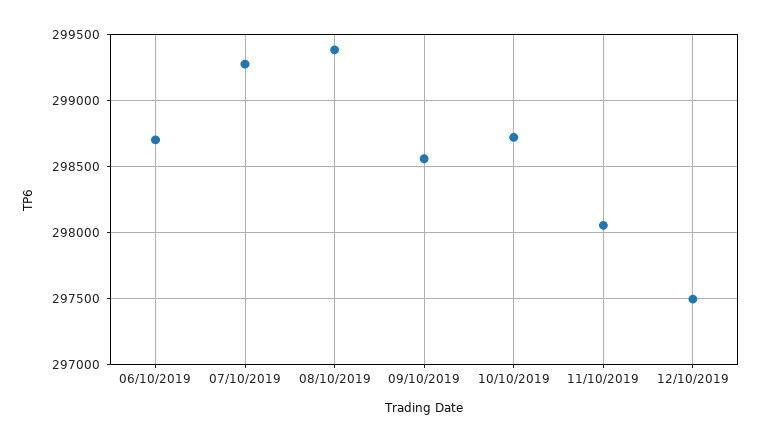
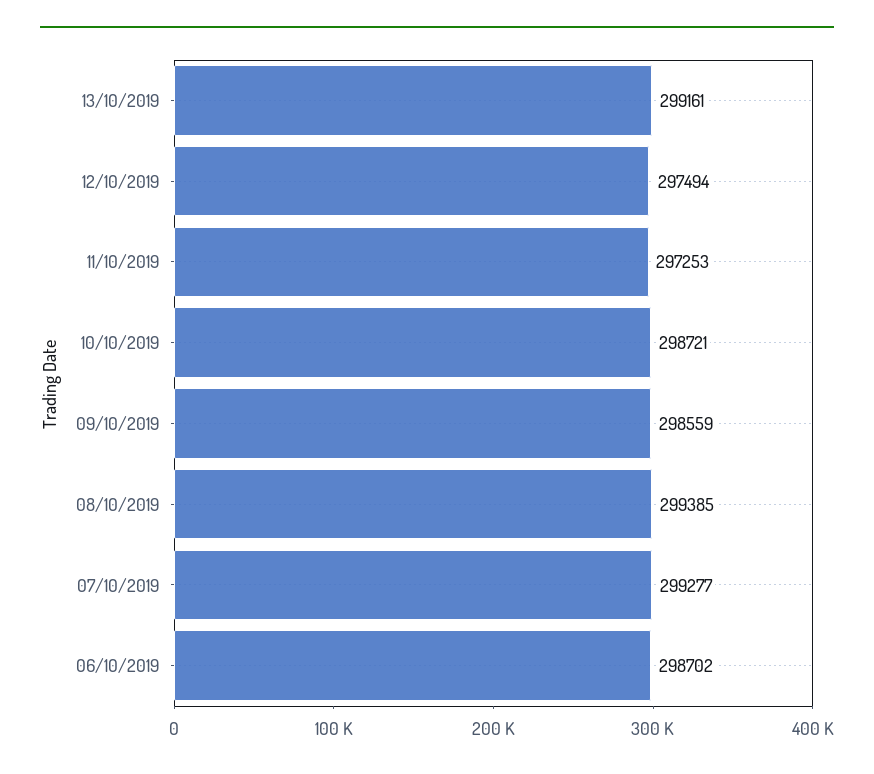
11/10/2019: 298050 -> 297253
13/10/2019: none -> 299161

